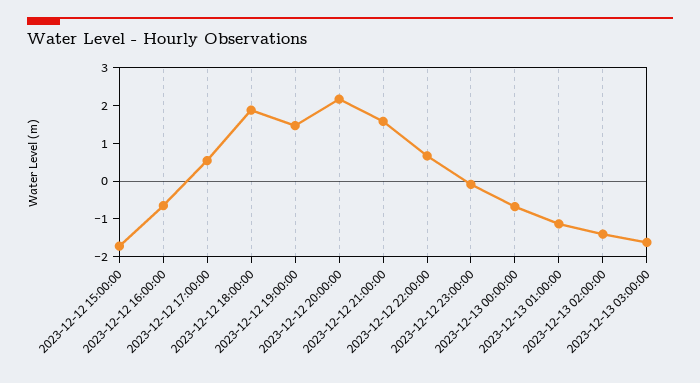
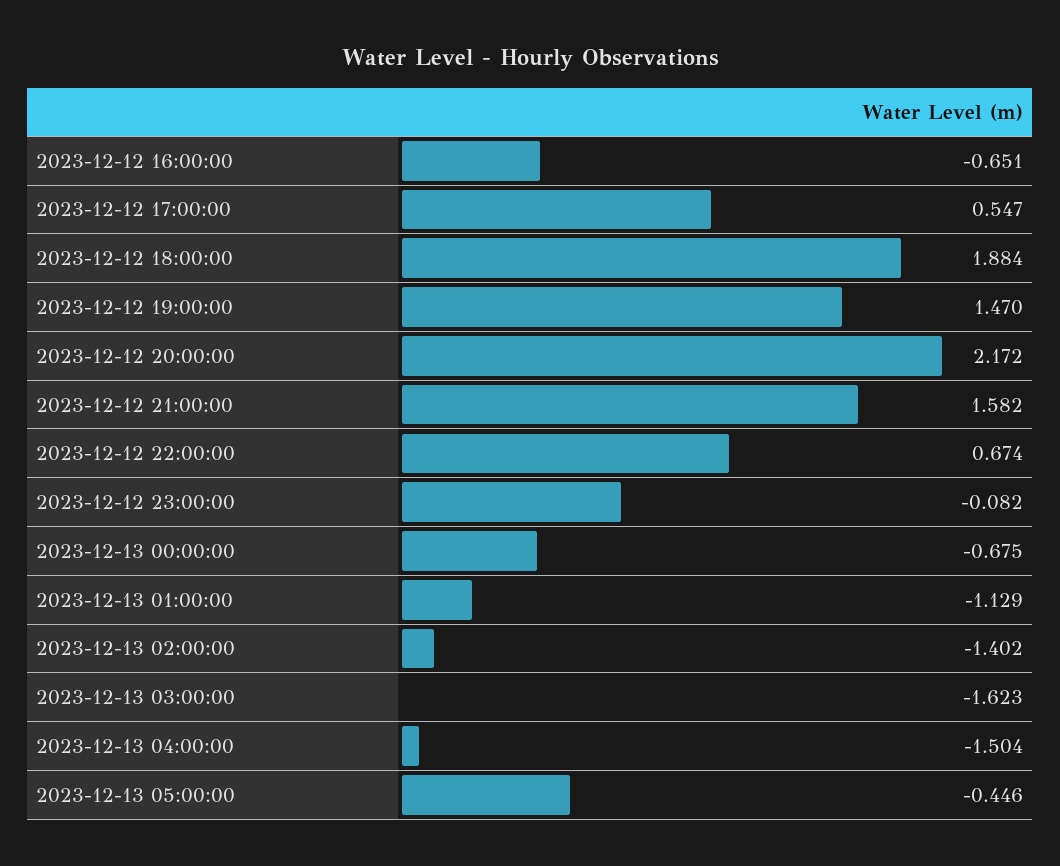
2023-12-12 15:00:00: -1.75 -> none
2023-12-13 04:00:00: none -> -1.504
2023-12-13 05:00:00: none -> -0.446

